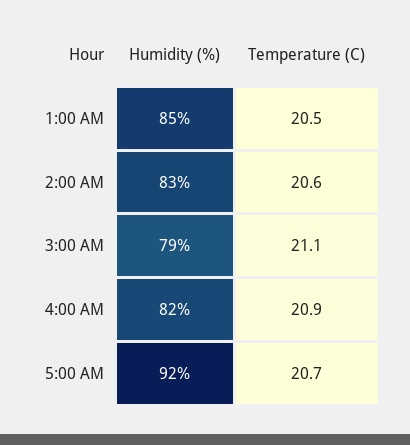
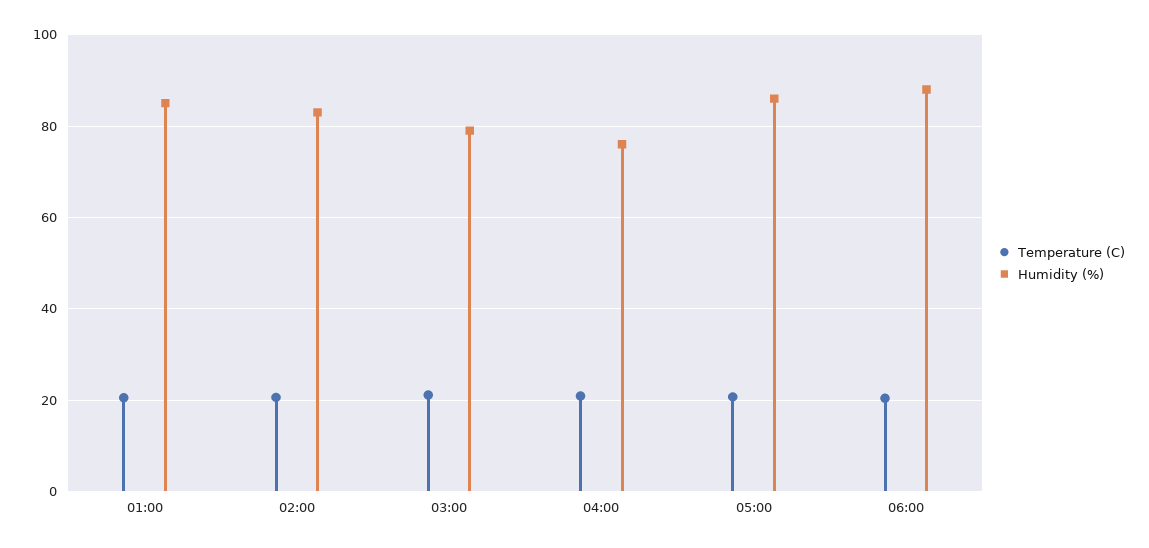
Humidity (%), 4:00 AM: 82 -> 76
Humidity (%), 5:00 AM: 92 -> 86
Temperature (C), 06:00: none -> 20
Humidity (%), 06:00: none -> 88

